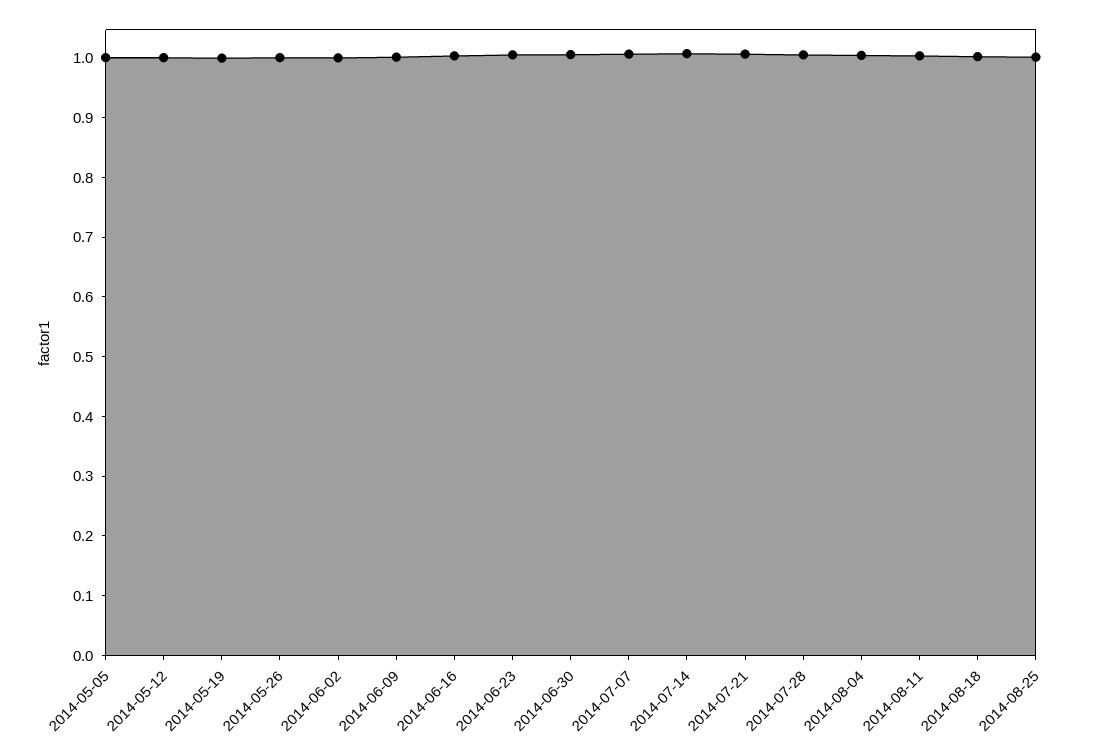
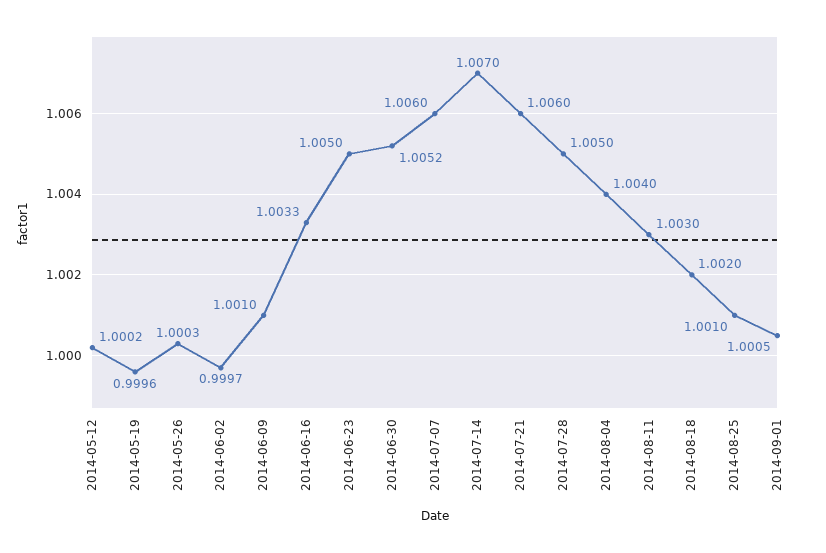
2014-05-05: 1 -> none
2014-09-01: none -> 1.0005

